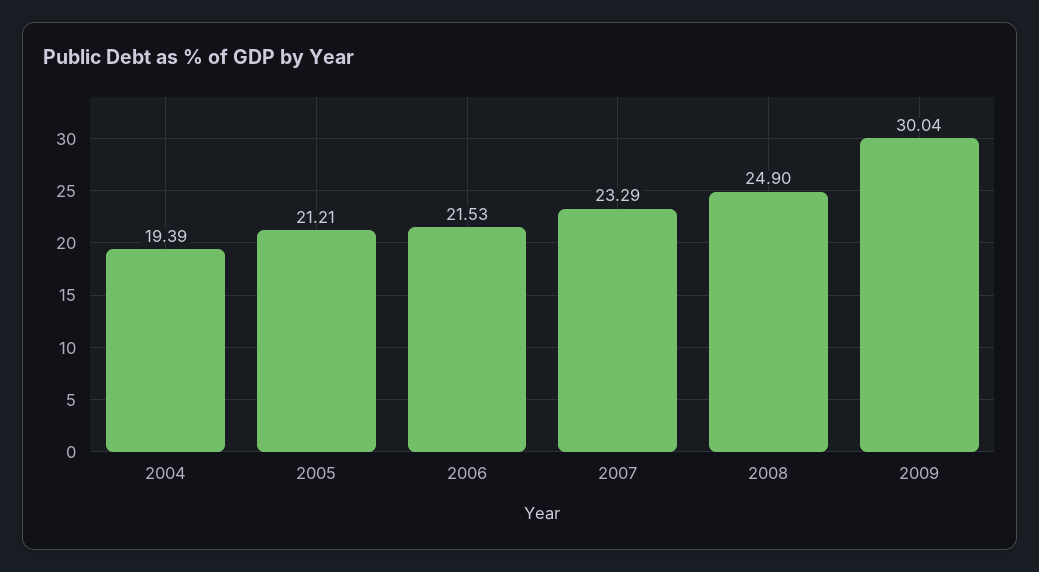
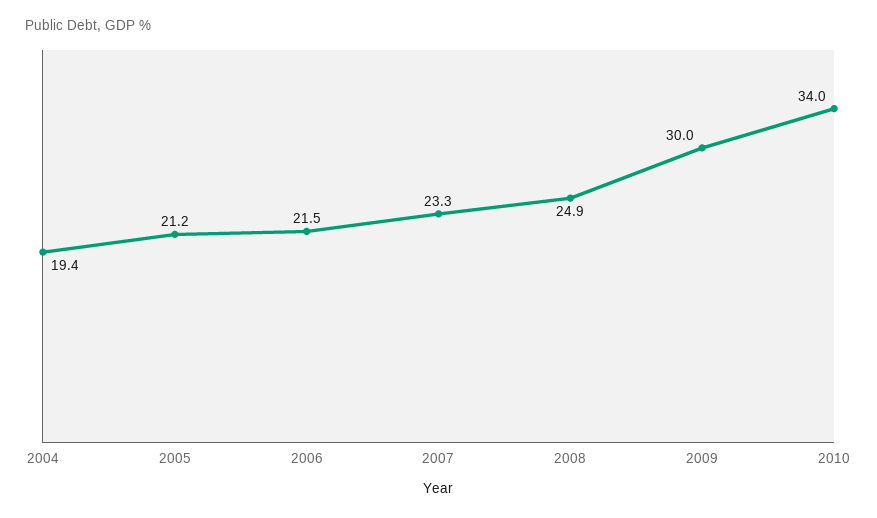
2010: none -> 34

